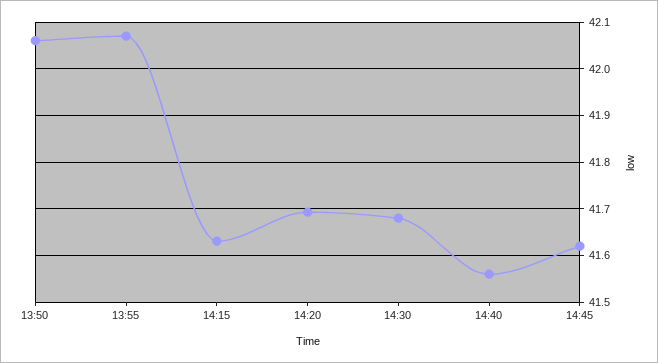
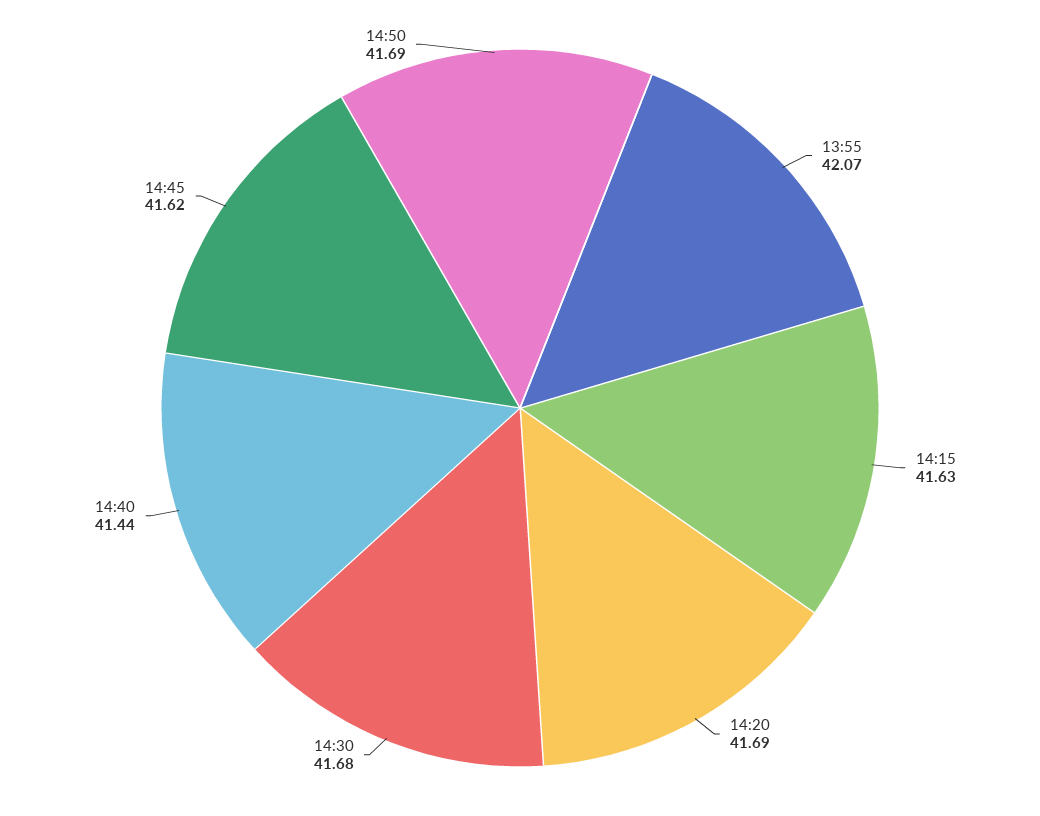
13:50: 42.06 -> none
14:40: 41.56 -> 41.44
14:50: none -> 41.69

